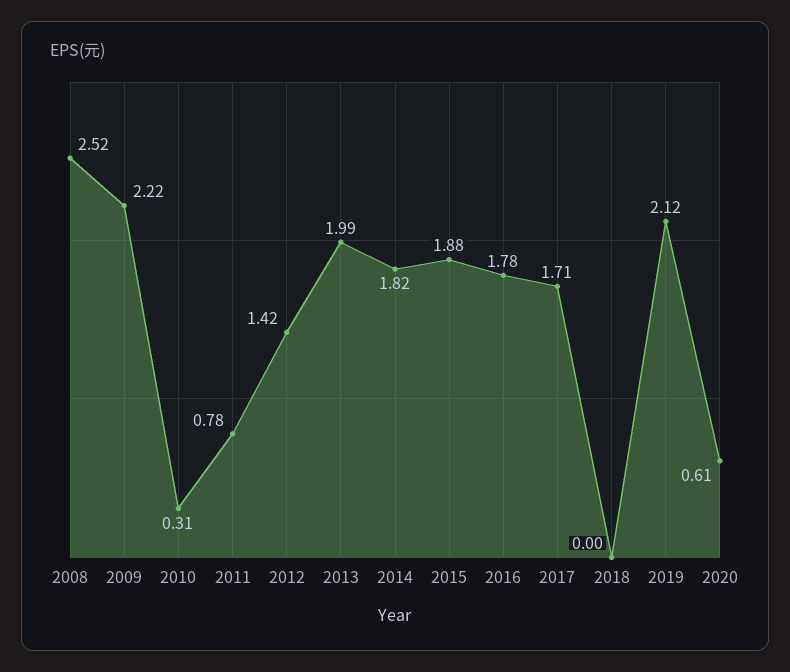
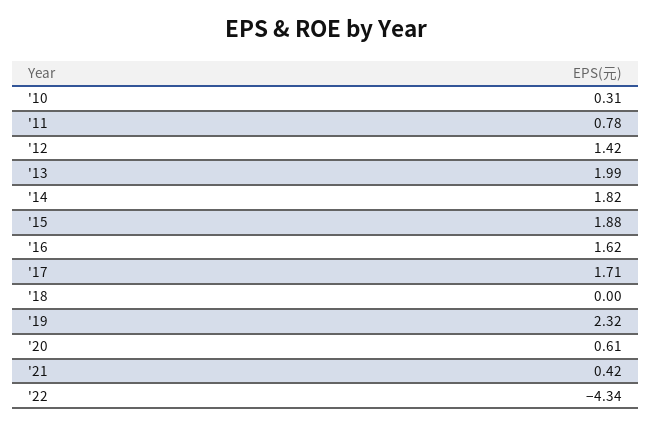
2008: 2.52 -> none
2009: 2.22 -> none
2016: 1.78 -> 1.62
2019: 2.12 -> 2.32
'21: none -> 0.42
'22: none -> -4.34

